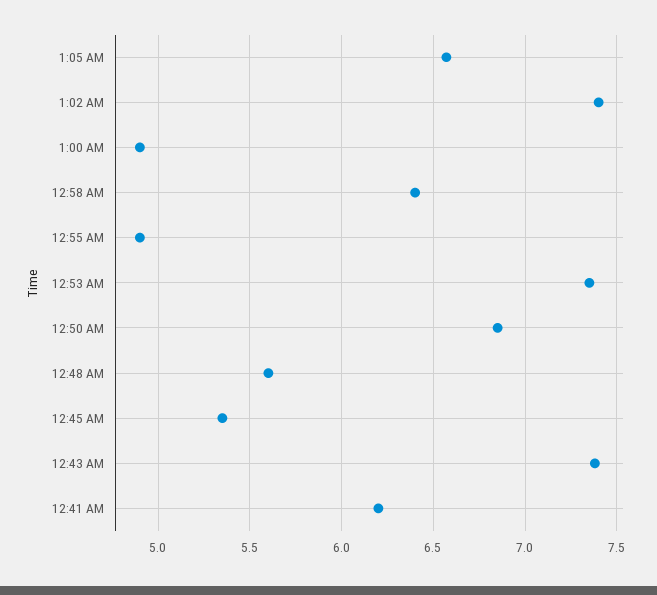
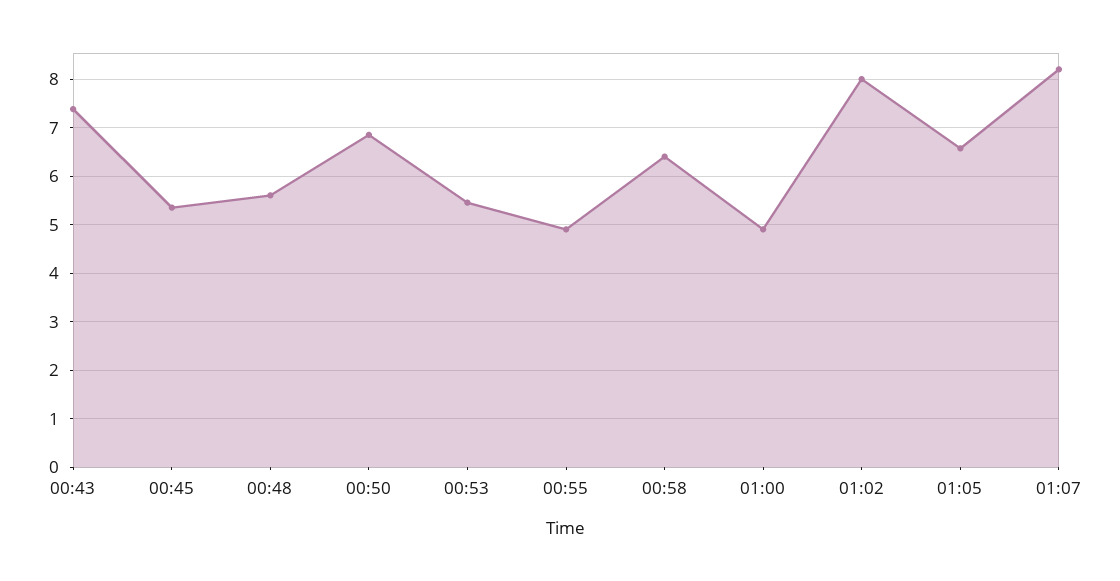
1:02 AM: 7.4 -> 8
12:53 AM: 7.35 -> 5.4
12:41 AM: 6.2 -> none
01:07: none -> 8.2

